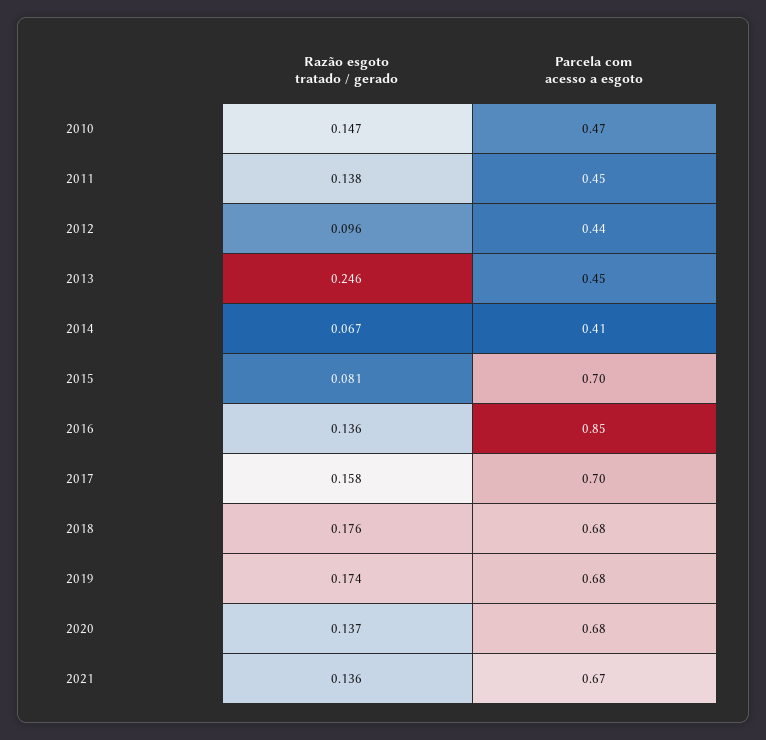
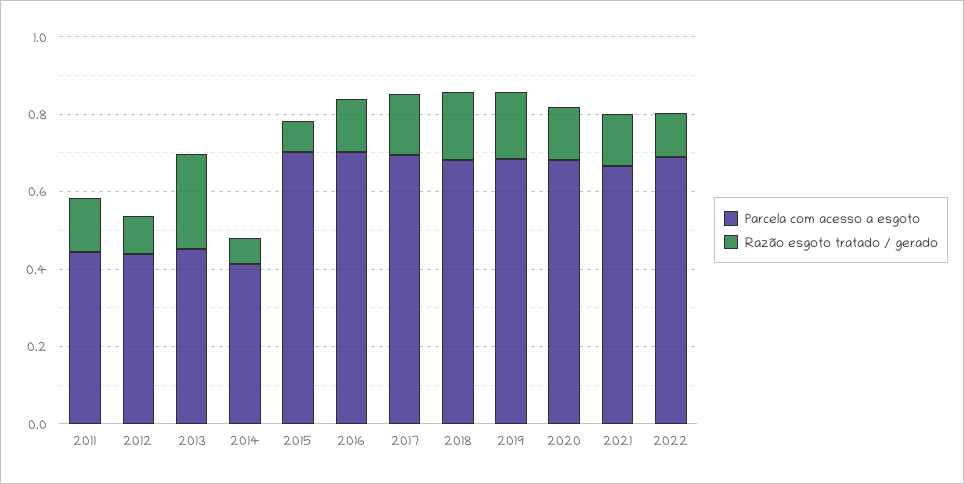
Razão esgoto tratado / gerado, 2010: 0.147 -> none
Parcela com acesso a esgoto, 2010: 0.47 -> none
Parcela com acesso a esgoto, 2016: 0.85 -> 0.7
Parcela com acesso a esgoto, 2022: none -> 0.7
Razão esgoto tratado / gerado, 2022: none -> 0.1

